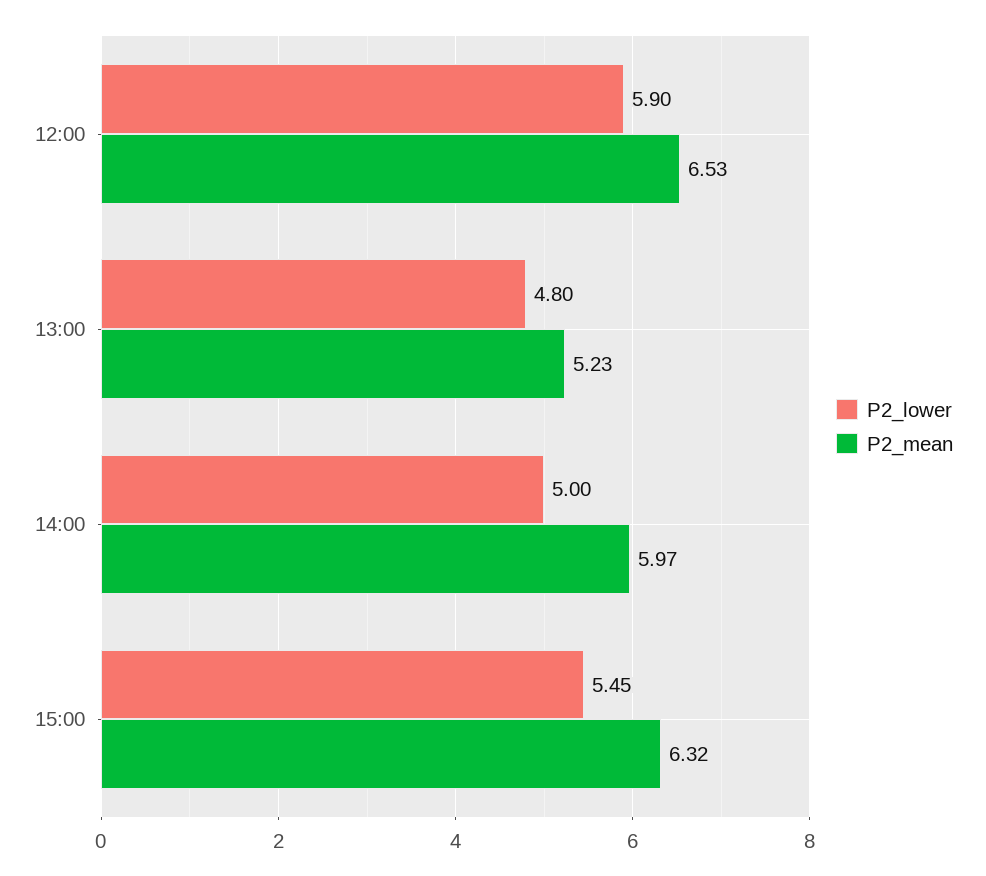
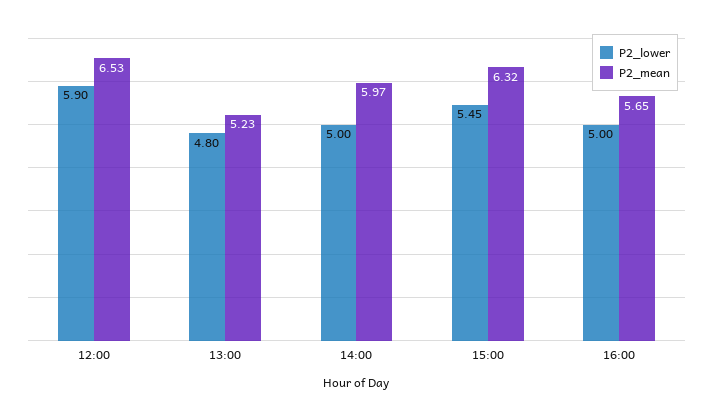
P2_lower, 16:00: none -> 5
P2_mean, 16:00: none -> 5.65

